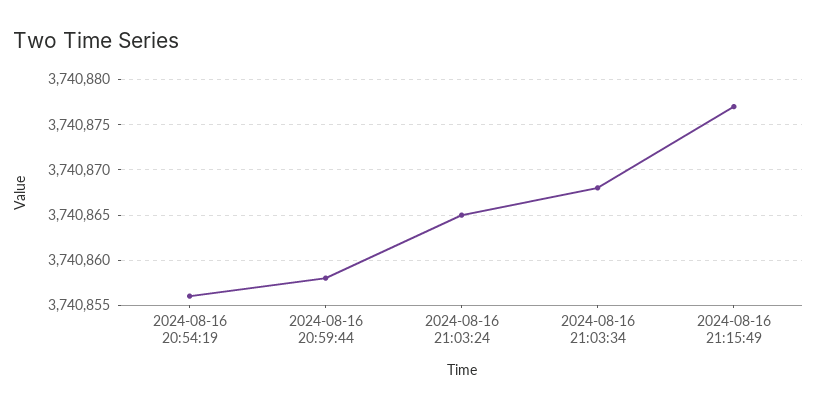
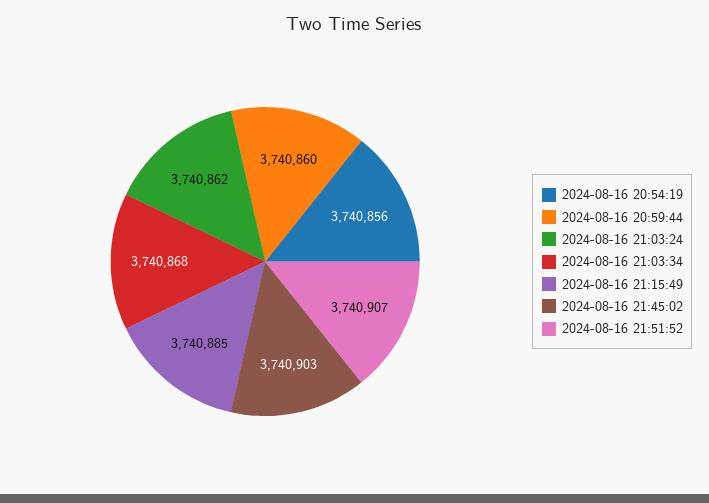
2024-08-16 20:59:44: 3740858 -> 3740860
2024-08-16 21:03:24: 3740865 -> 3740862
2024-08-16 21:15:49: 3740877 -> 3740885
2024-08-16 21:45:02: none -> 3740903
2024-08-16 21:51:52: none -> 3740907

